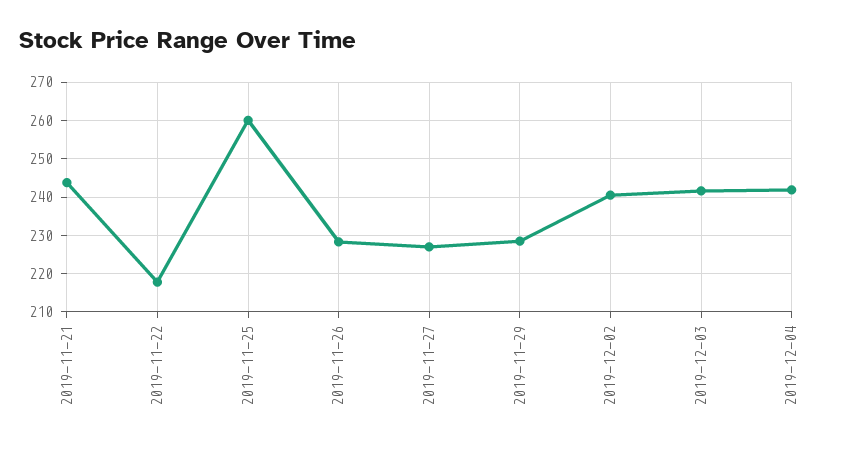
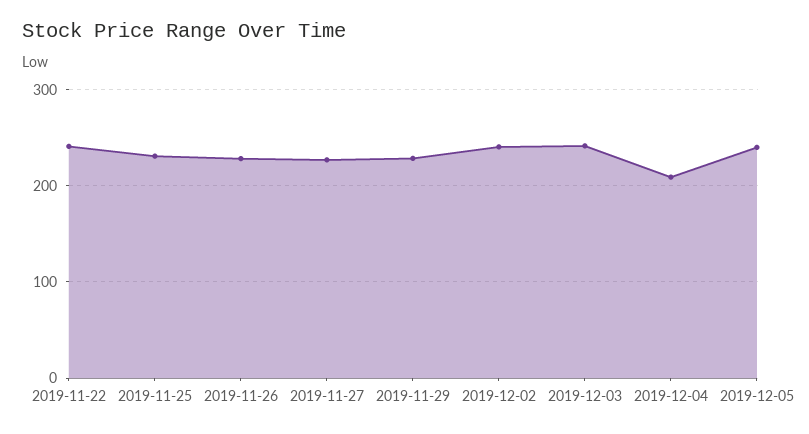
2019-11-21: 244 -> none
2019-11-22: 218 -> 240
2019-11-25: 260 -> 230
2019-12-04: 242 -> 210
2019-12-05: none -> 240

